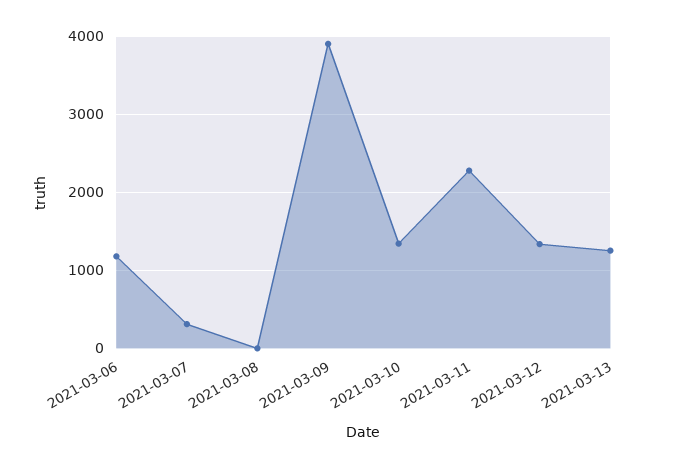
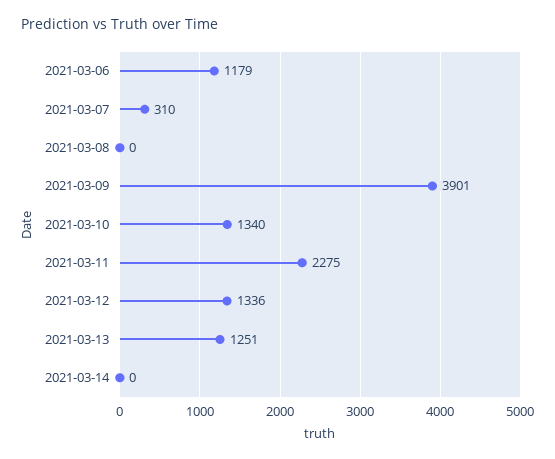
2021-03-14: none -> 0

